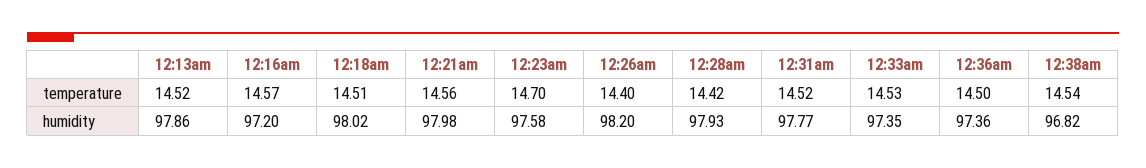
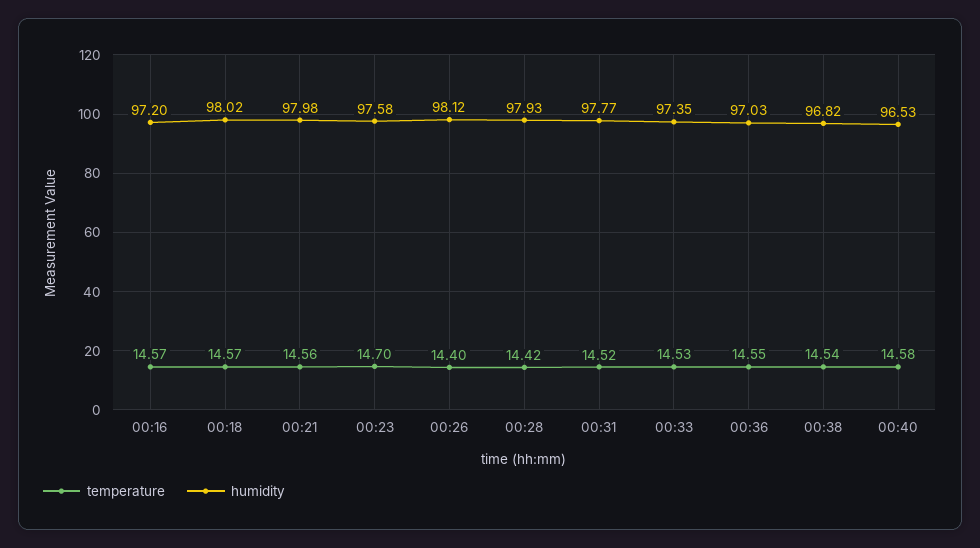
temperature, 12:13am: 14.52 -> none
temperature, 12:18am: 14.51 -> 14.57
temperature, 12:36am: 14.5 -> 14.55
humidity, 12:13am: 97.86 -> none
humidity, 12:26am: 98.2 -> 98.12
humidity, 12:36am: 97.36 -> 97.03
temperature, 00:40: none -> 14.58
humidity, 00:40: none -> 96.53

